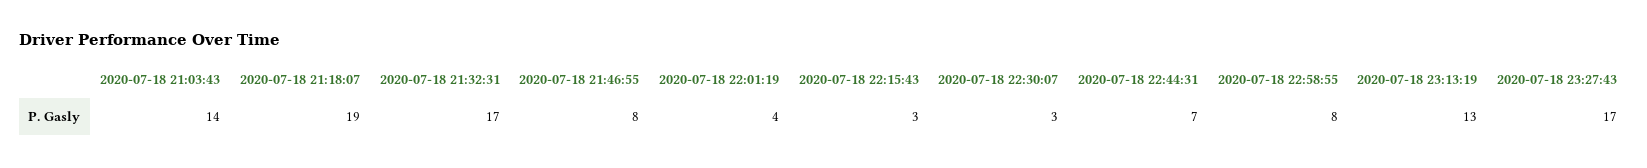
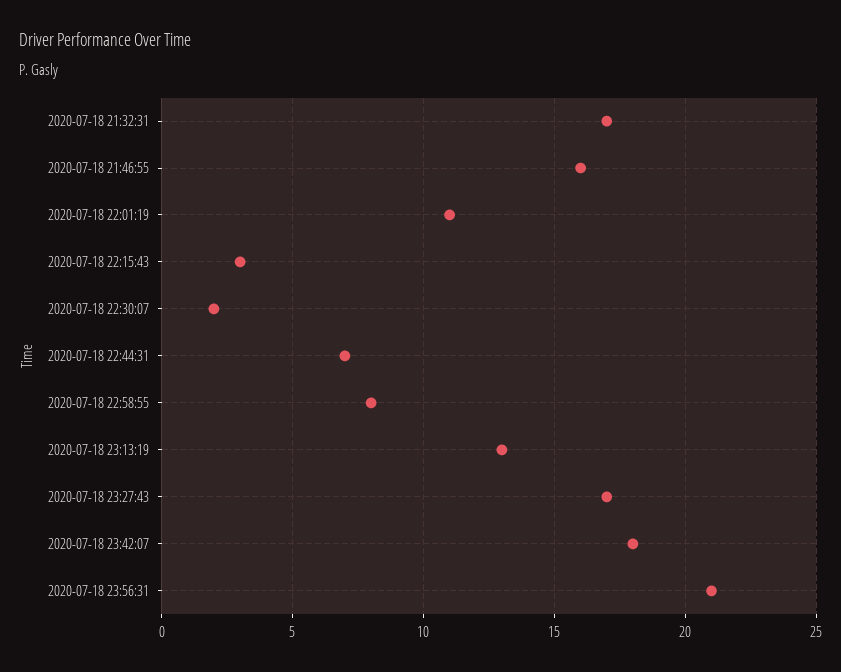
2020-07-18 21:03:43: 14 -> none
2020-07-18 21:18:07: 19 -> none
2020-07-18 21:46:55: 8 -> 16
2020-07-18 22:01:19: 4 -> 11
2020-07-18 22:30:07: 3 -> 2
2020-07-18 23:42:07: none -> 18
2020-07-18 23:56:31: none -> 21

